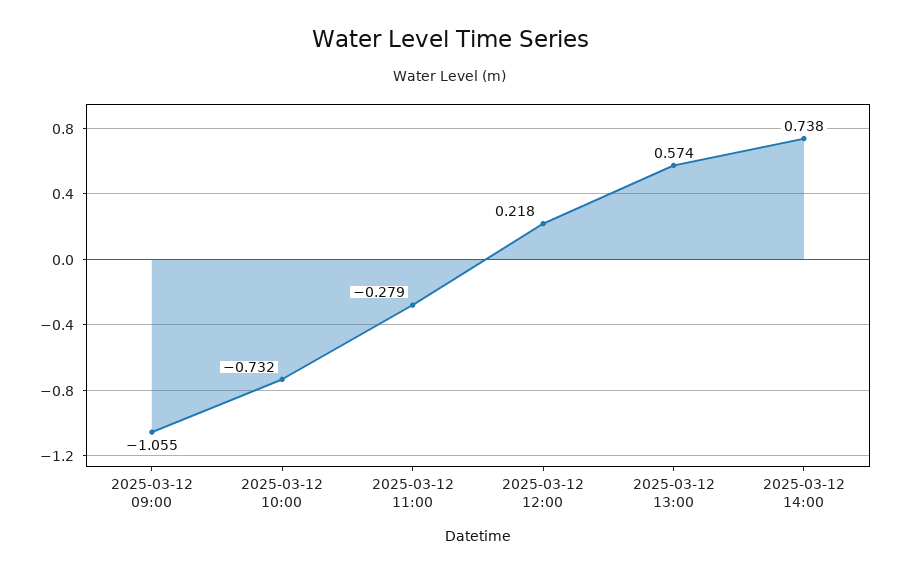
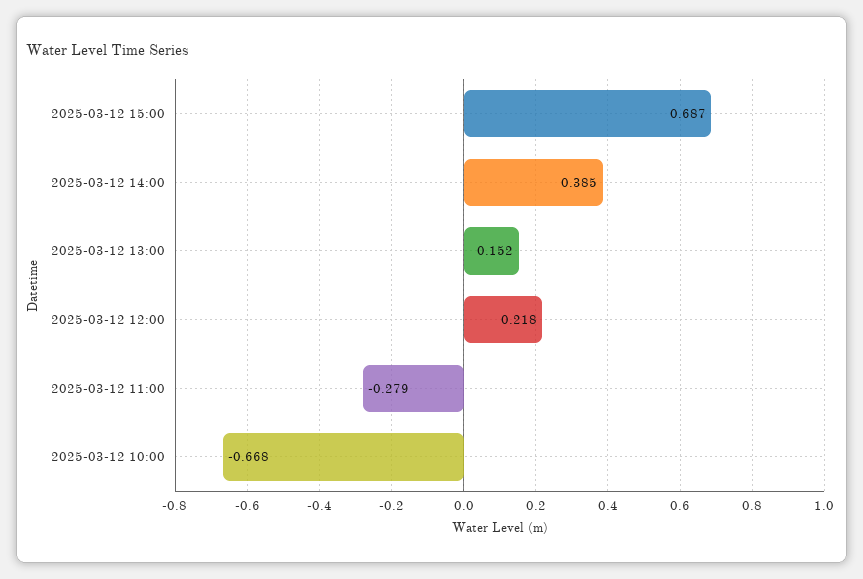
2025-03-12 09:00: -1.055 -> none
2025-03-12 10:00: -0.732 -> -0.668
2025-03-12 13:00: 0.574 -> 0.152
2025-03-12 14:00: 0.738 -> 0.385
2025-03-12 15:00: none -> 0.687

